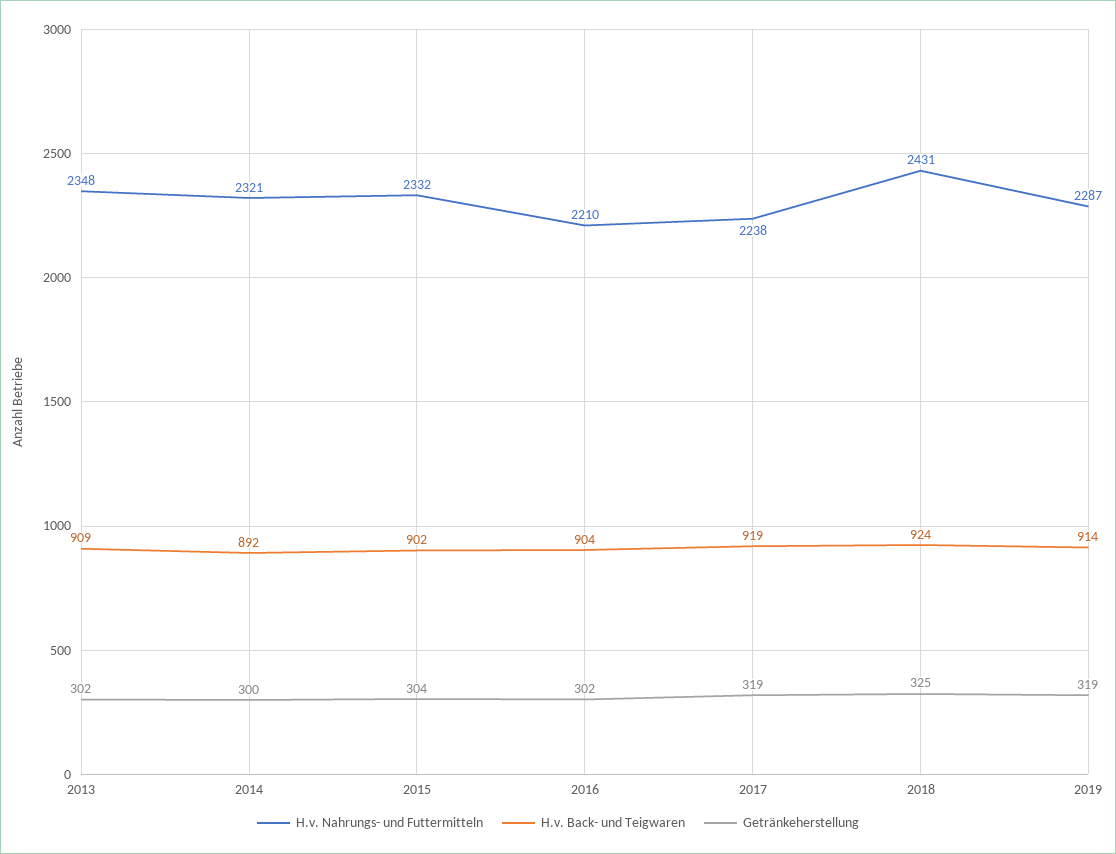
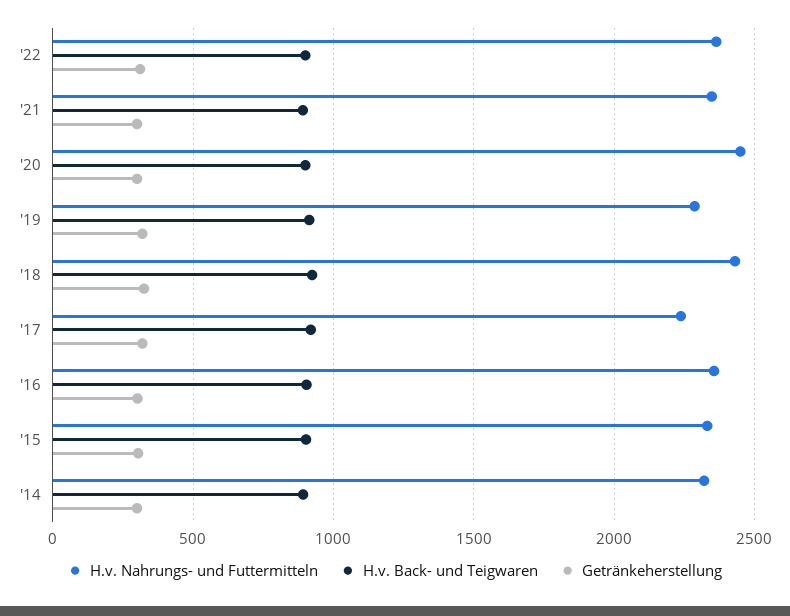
H.v. Nahrungs- und Futtermitteln, 2013: 2348 -> none
H.v. Back- und Teigwaren, 2013: 909 -> none
Getränkeherstellung, 2013: 302 -> none
H.v. Nahrungs- und Futtermitteln, 2016: 2210 -> 2350
H.v. Nahrungs- und Futtermitteln, '22: none -> 2350
H.v. Back- und Teigwaren, '22: none -> 900
Getränkeherstellung, '22: none -> 300
H.v. Nahrungs- und Futtermitteln, '21: none -> 2350
H.v. Back- und Teigwaren, '21: none -> 900
Getränkeherstellung, '21: none -> 300
H.v. Nahrungs- und Futtermitteln, '20: none -> 2450
H.v. Back- und Teigwaren, '20: none -> 900
Getränkeherstellung, '20: none -> 300

